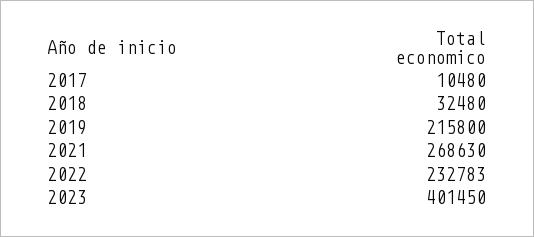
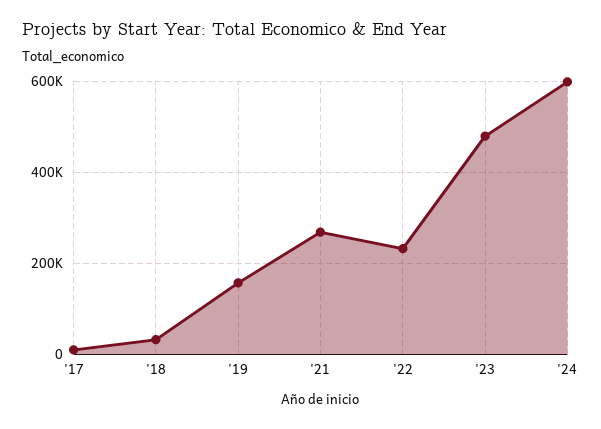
2019: 215800 -> 160000
2023: 401450 -> 480000
'24: none -> 600000

